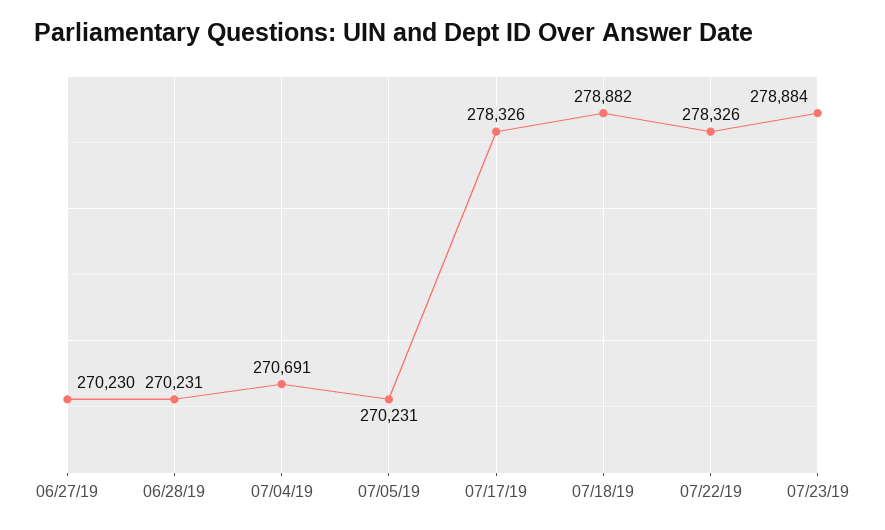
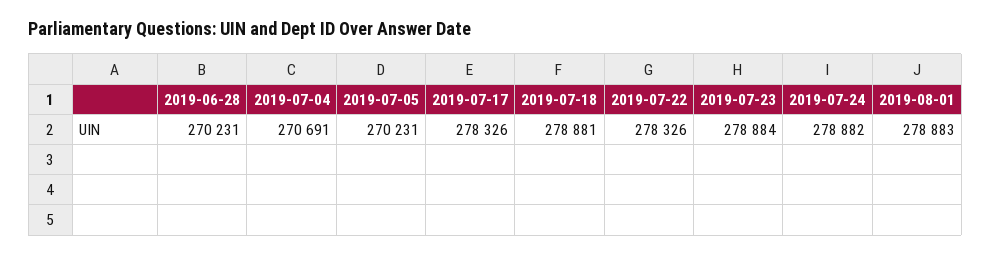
06/27/19: 270230 -> none
07/18/19: 278882 -> 278881
2019-07-24: none -> 278882
2019-08-01: none -> 278883

